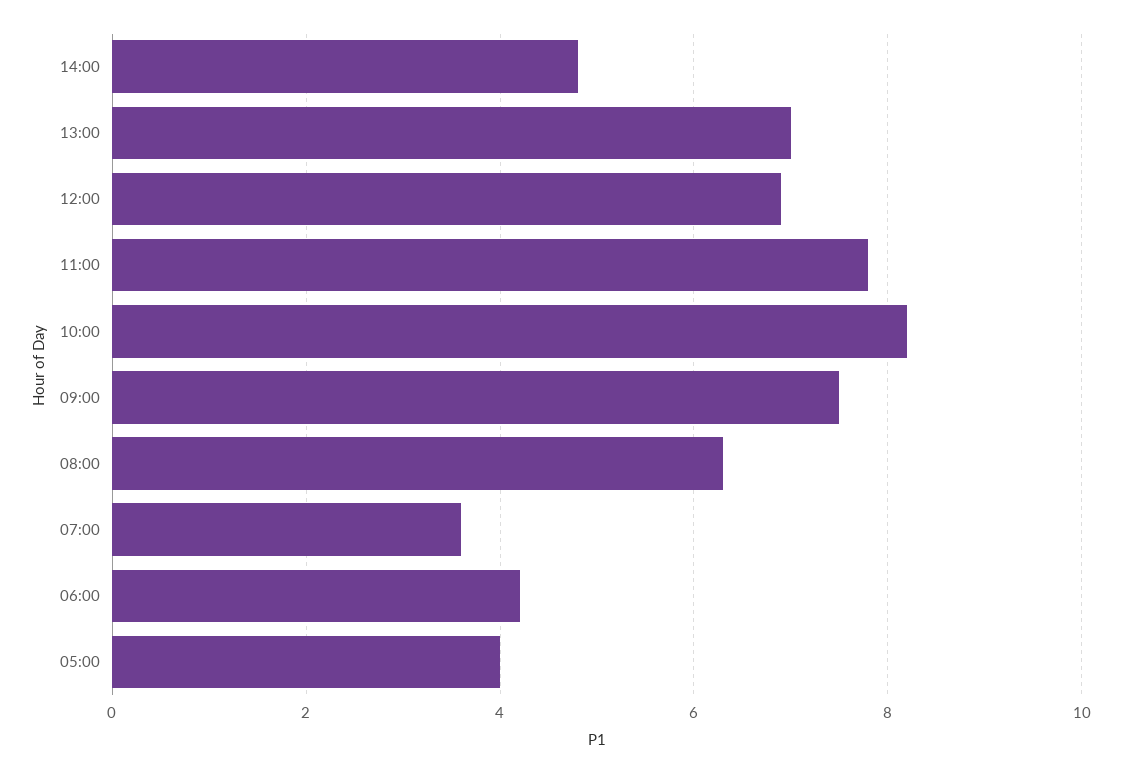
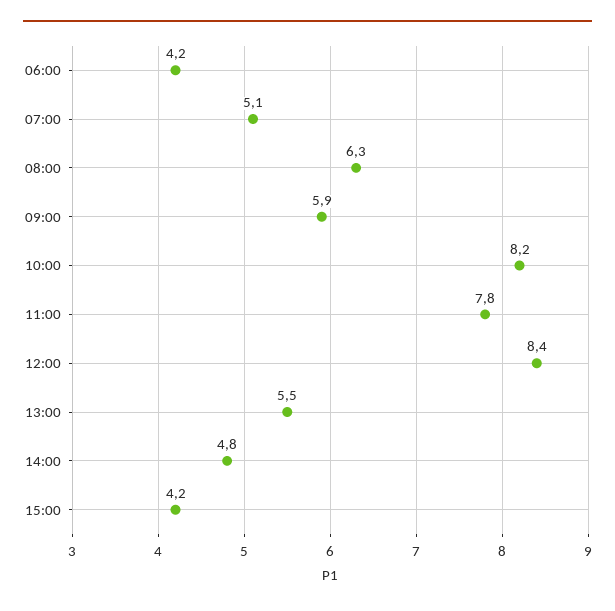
13:00: 7 -> 5.5
12:00: 7 -> 8.4
09:00: 7.5 -> 5.9
07:00: 3.5 -> 5.1
05:00: 4 -> none
15:00: none -> 4.2

